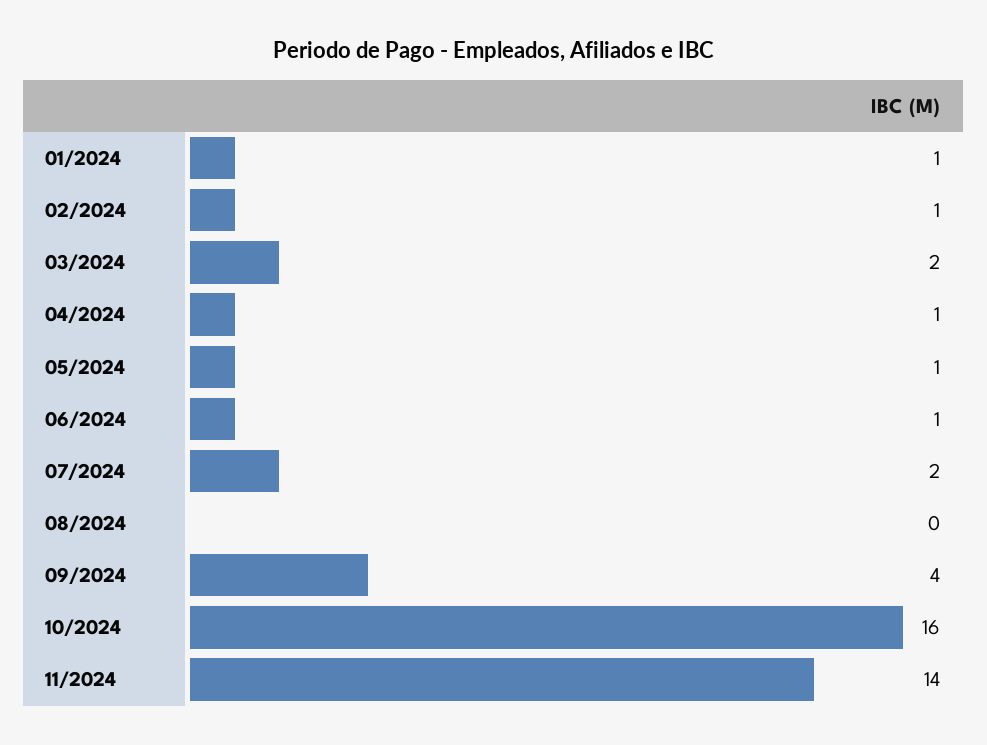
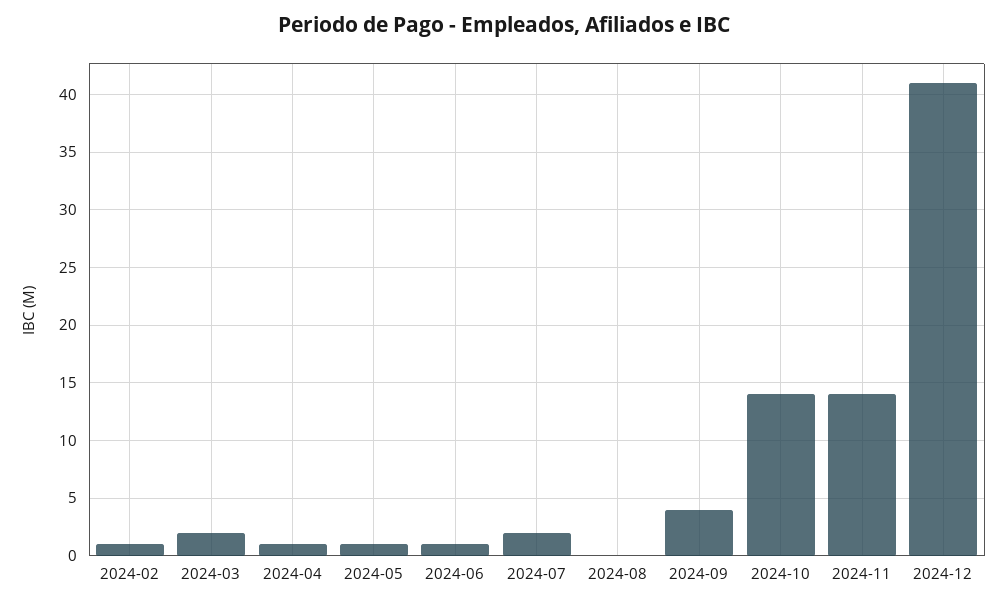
01/2024: 1 -> none
10/2024: 16 -> 14
2024-12: none -> 41

